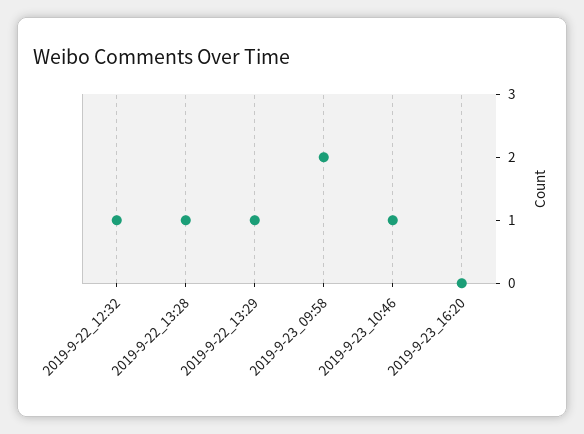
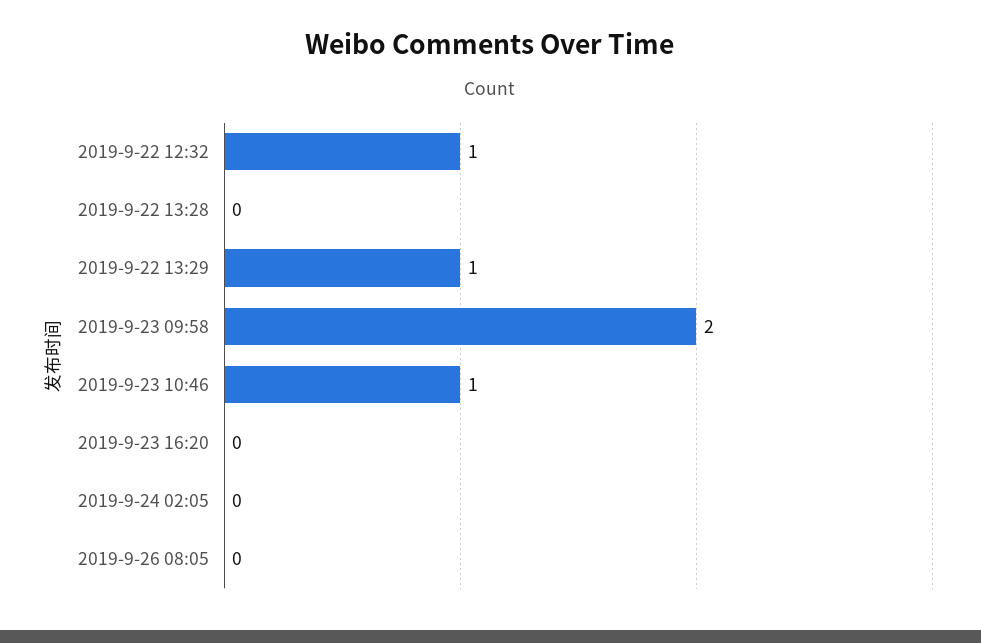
2019-9-22_13:28: 1 -> 0
2019-9-24 02:05: none -> 0
2019-9-26 08:05: none -> 0

